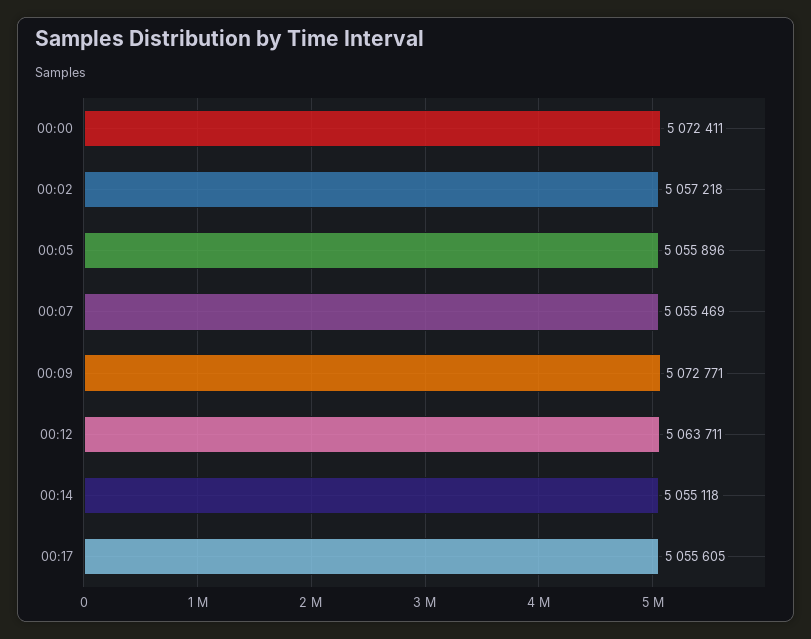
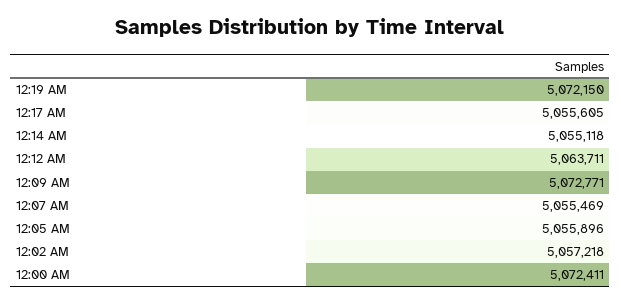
12:19 AM: none -> 5072150

